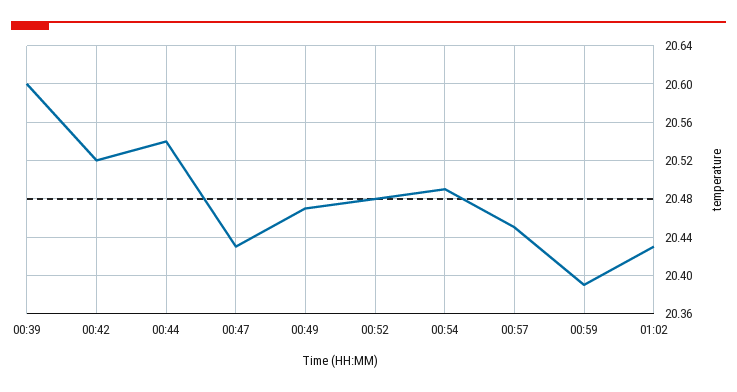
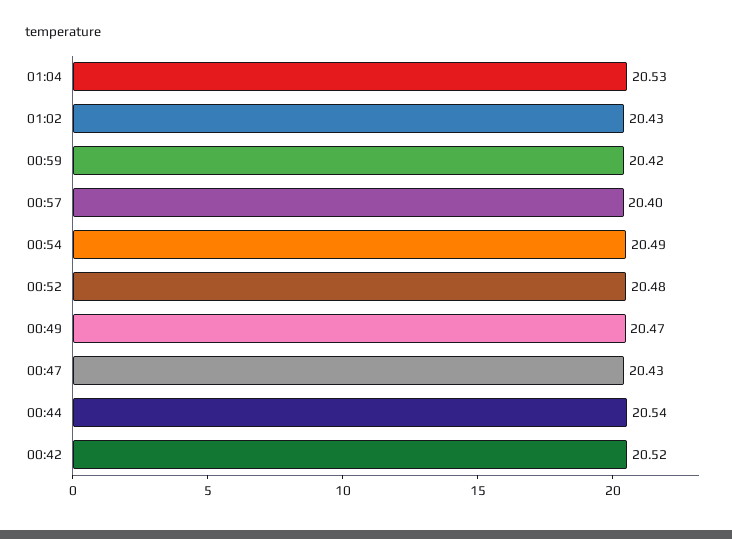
00:39: 20.6 -> none
00:57: 20.45 -> 20.4
00:59: 20.39 -> 20.42
01:04: none -> 20.53

